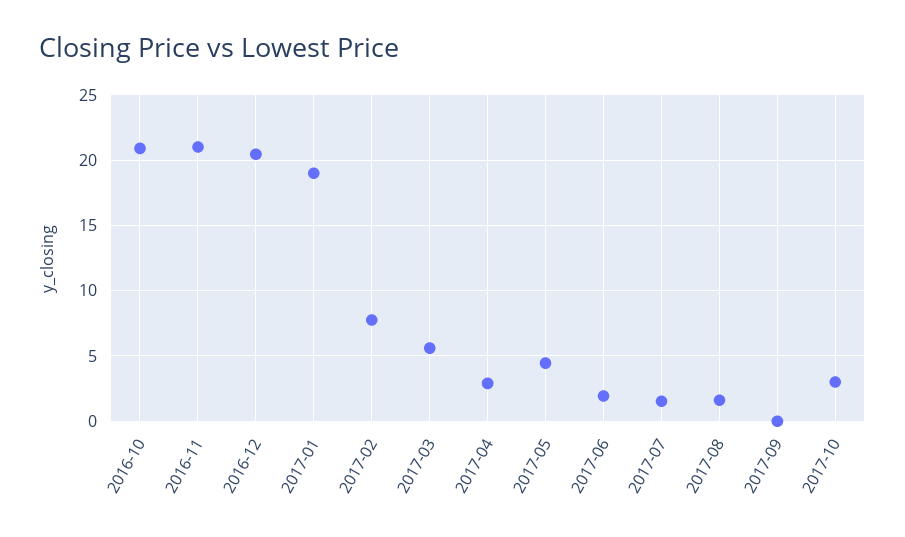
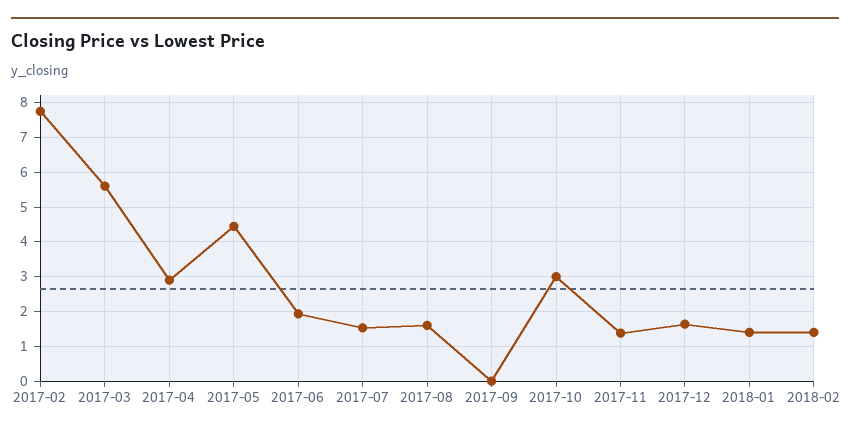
2016-10: 21 -> none
2016-11: 21 -> none
2016-12: 20.5 -> none
2017-01: 19 -> none
2017-11: none -> 1.4
2017-12: none -> 1.6
2018-01: none -> 1.4
2018-02: none -> 1.4

